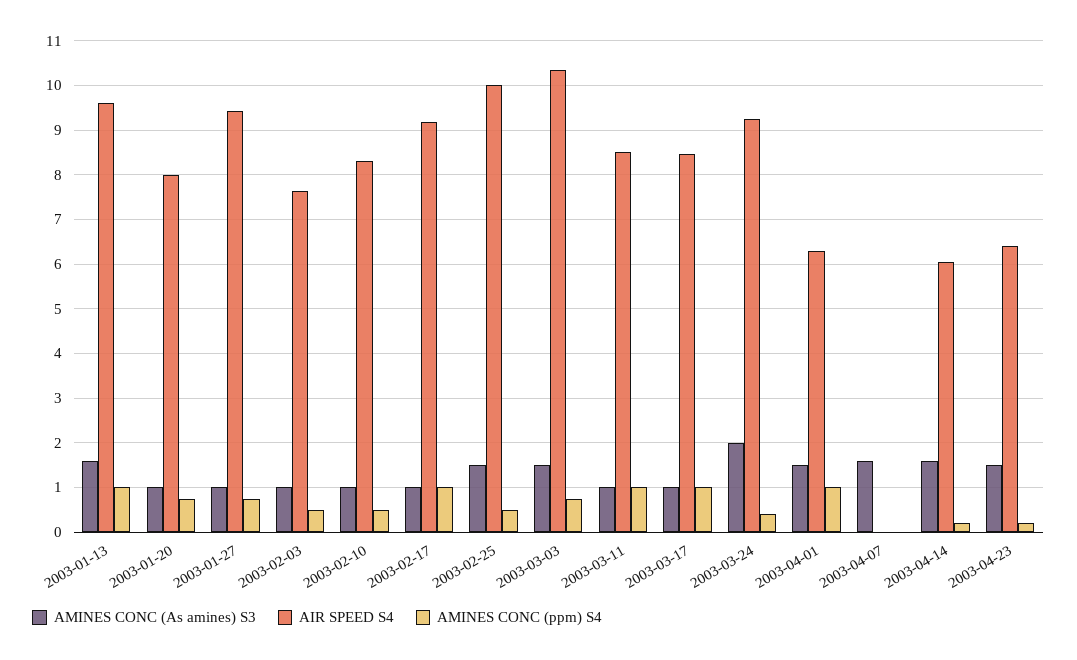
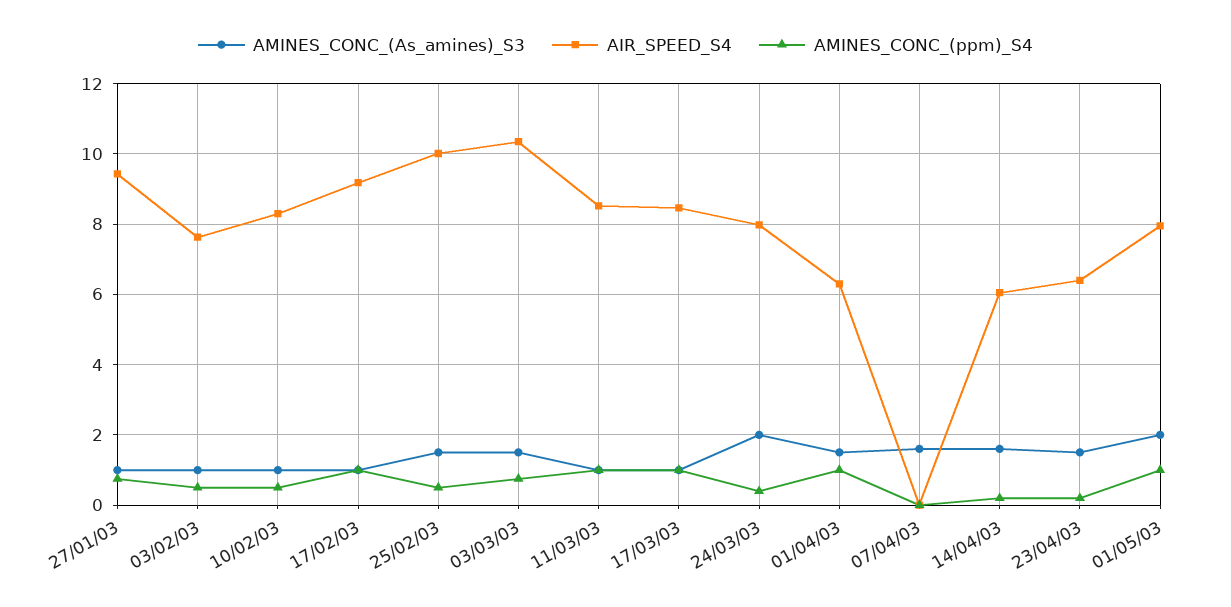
AMINES CONC (As amines) S3, 2003-01-13: 1.6 -> none
AIR SPEED S4, 2003-01-13: 9.6 -> none
AMINES CONC (ppm) S4, 2003-01-13: 1 -> none
AMINES CONC (As amines) S3, 2003-01-20: 1 -> none
AIR SPEED S4, 2003-01-20: 8 -> none
AMINES CONC (ppm) S4, 2003-01-20: 0.8 -> none
AIR SPEED S4, 2003-03-24: 9.2 -> 8
AMINES CONC (As amines) S3, 01/05/03: none -> 2
AIR SPEED S4, 01/05/03: none -> 8
AMINES CONC (ppm) S4, 01/05/03: none -> 1

